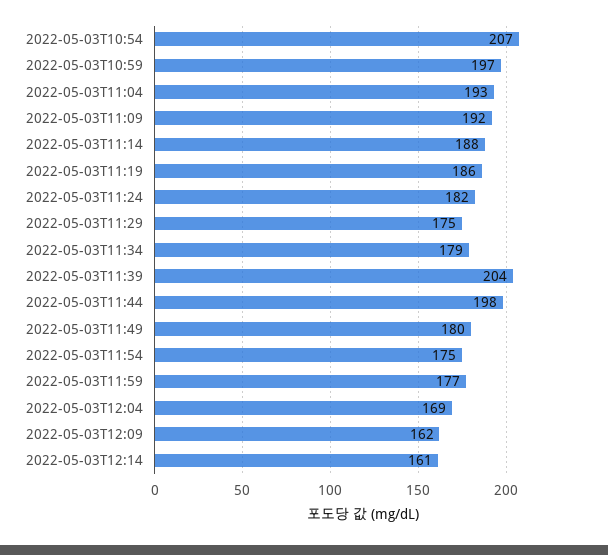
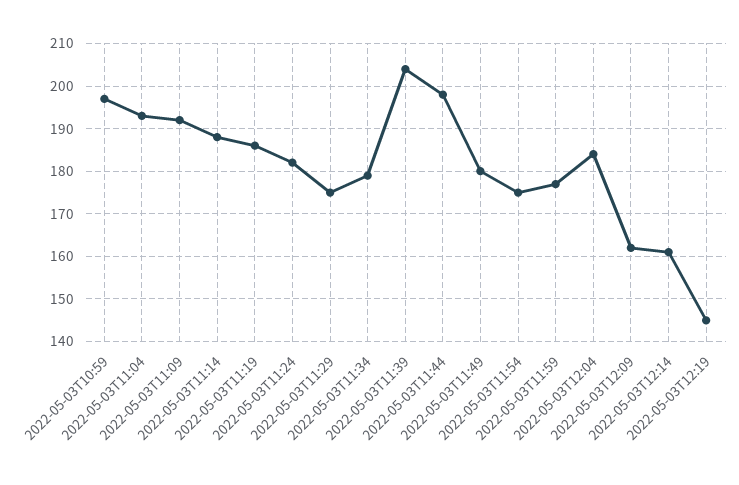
2022-05-03T10:54: 207 -> none
2022-05-03T12:04: 169 -> 185
2022-05-03T12:19: none -> 145

